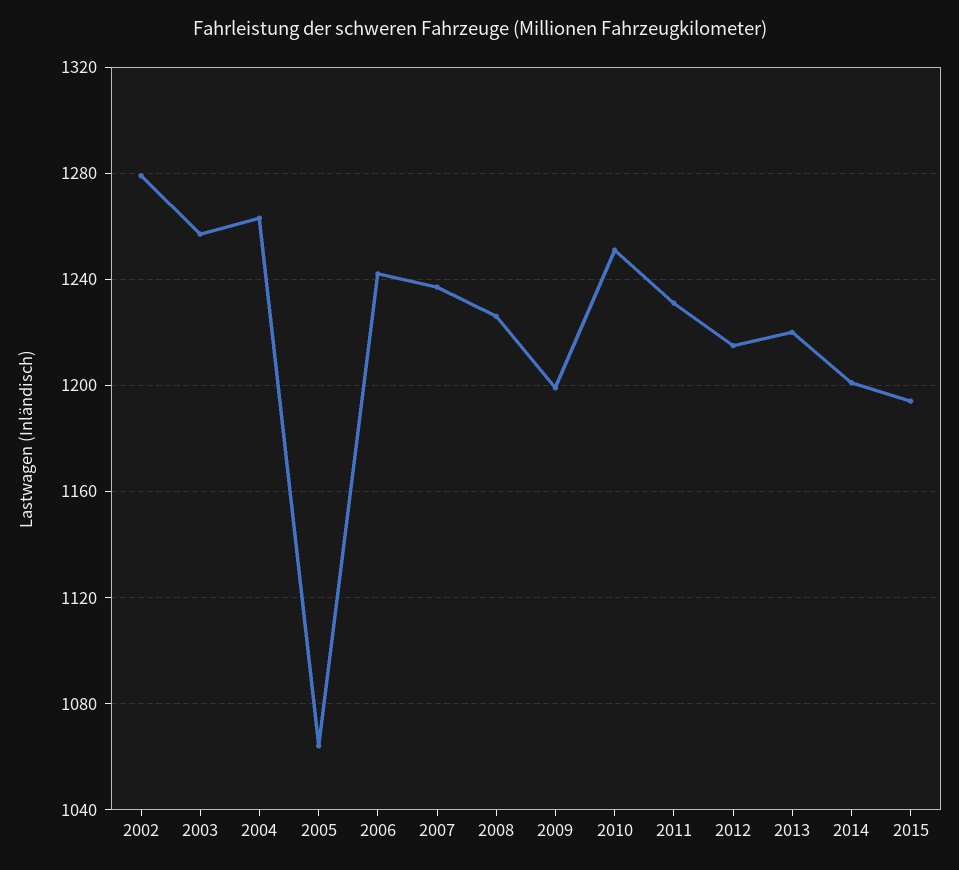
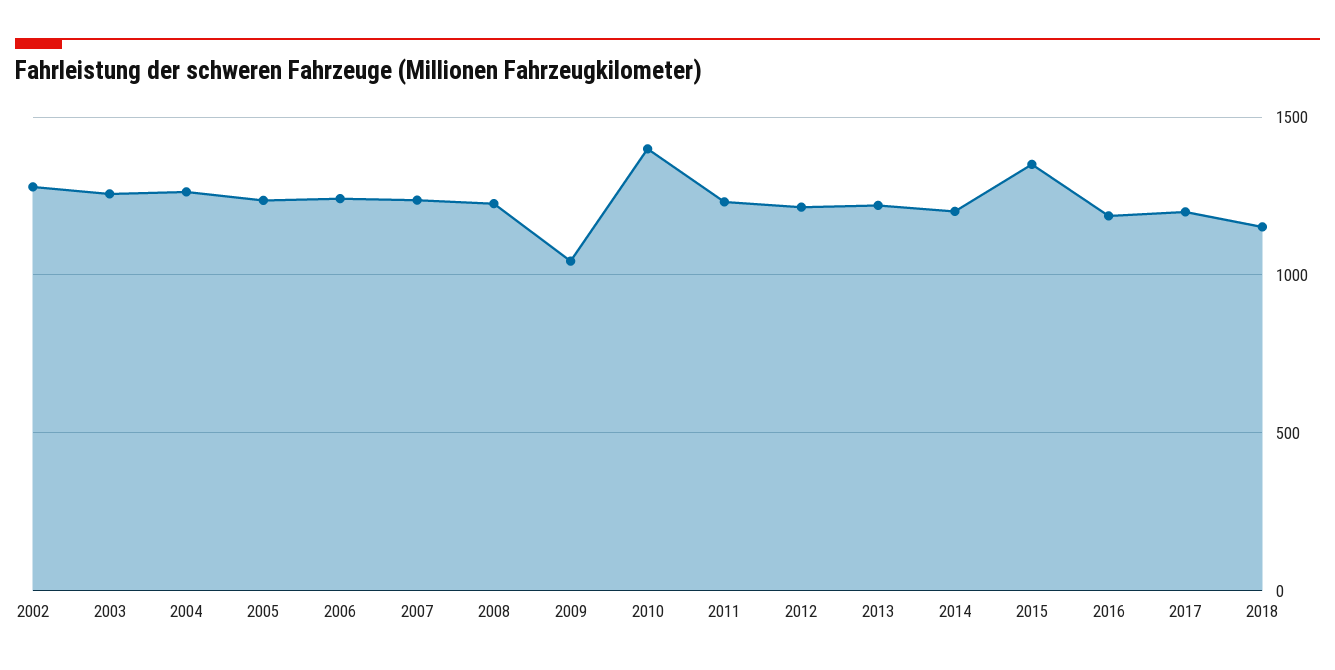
2005: 1065 -> 1250
2009: 1200 -> 1050
2010: 1250 -> 1400
2015: 1195 -> 1350
2016: none -> 1200
2017: none -> 1200
2018: none -> 1150

